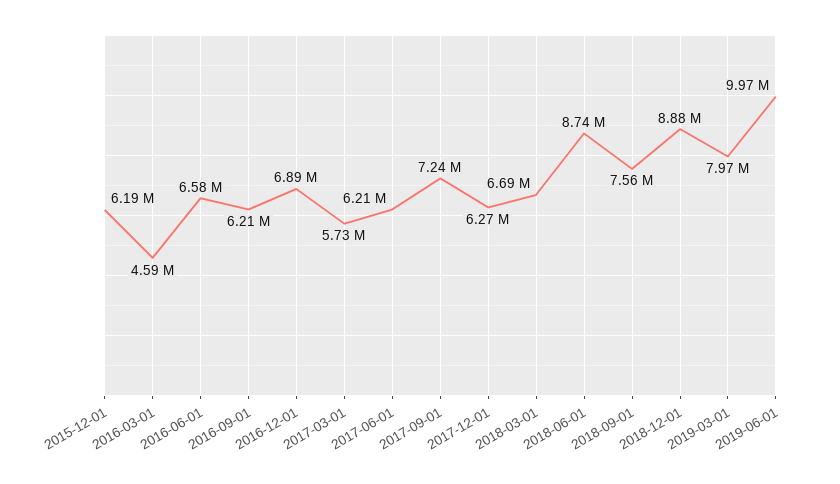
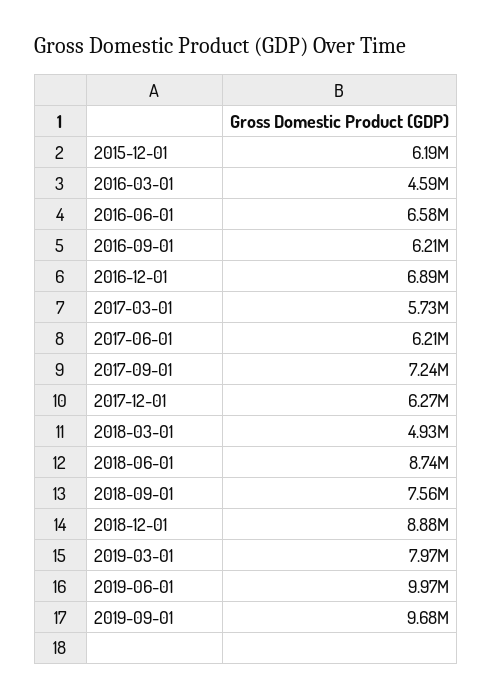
2018-03-01: 6690000 -> 4930000
2019-09-01: none -> 9680000

